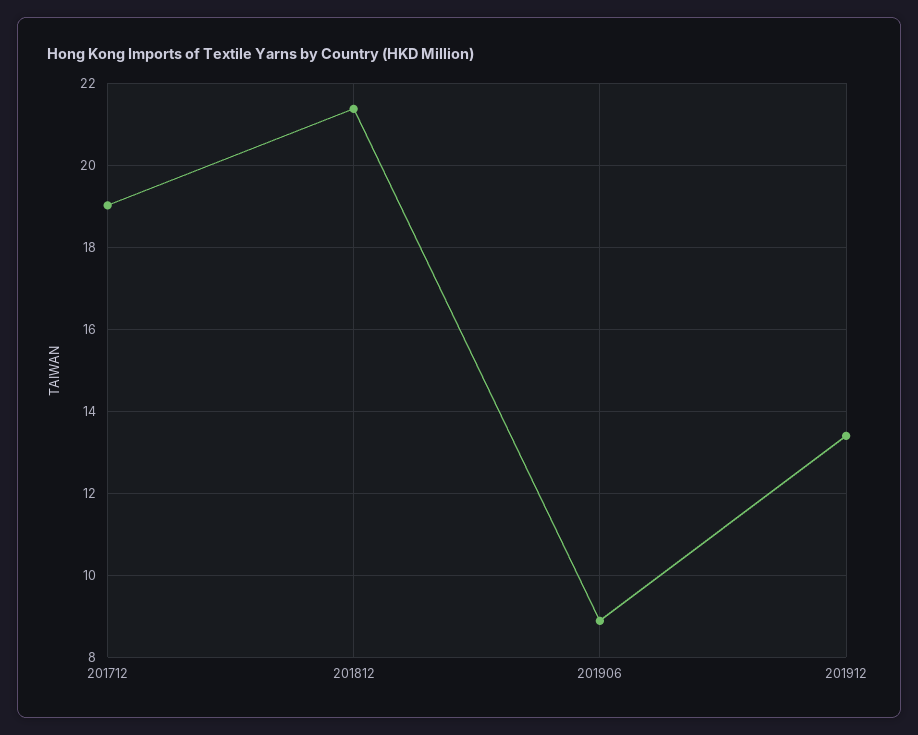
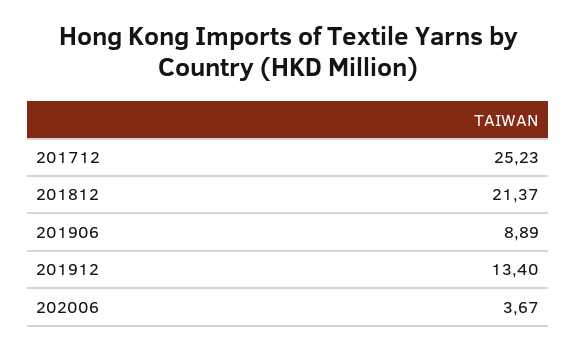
201712: 19 -> 25.23
202006: none -> 3.67

